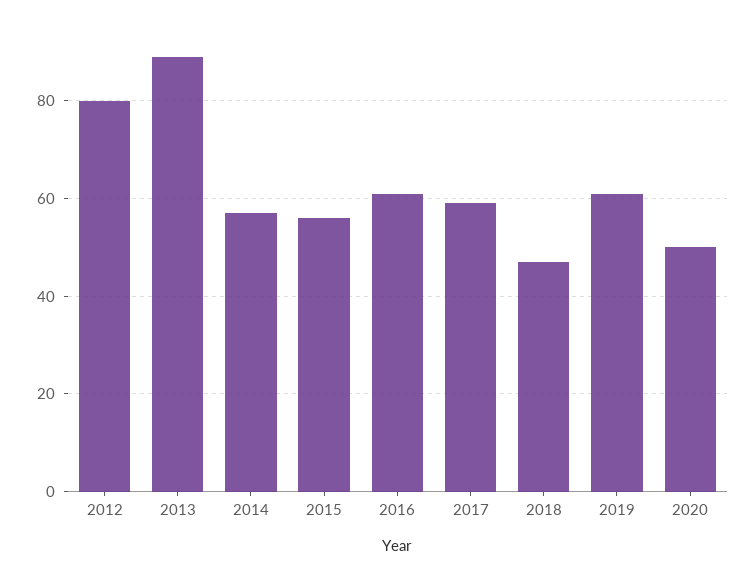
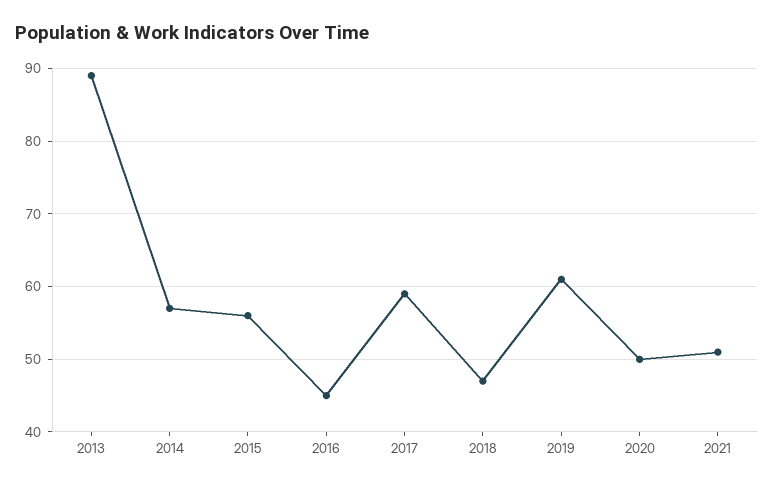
2012: 80 -> none
2016: 60 -> 45
2021: none -> 51

